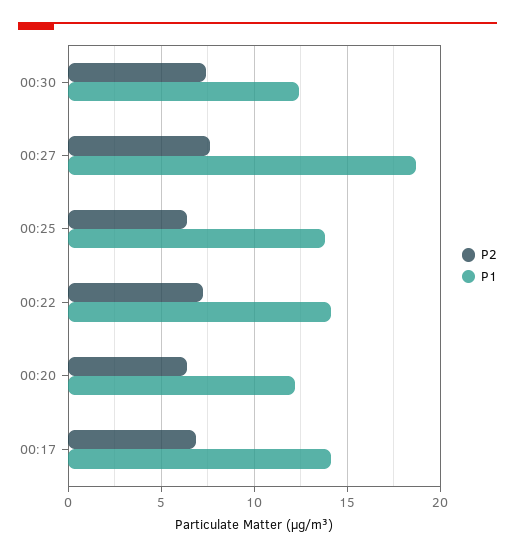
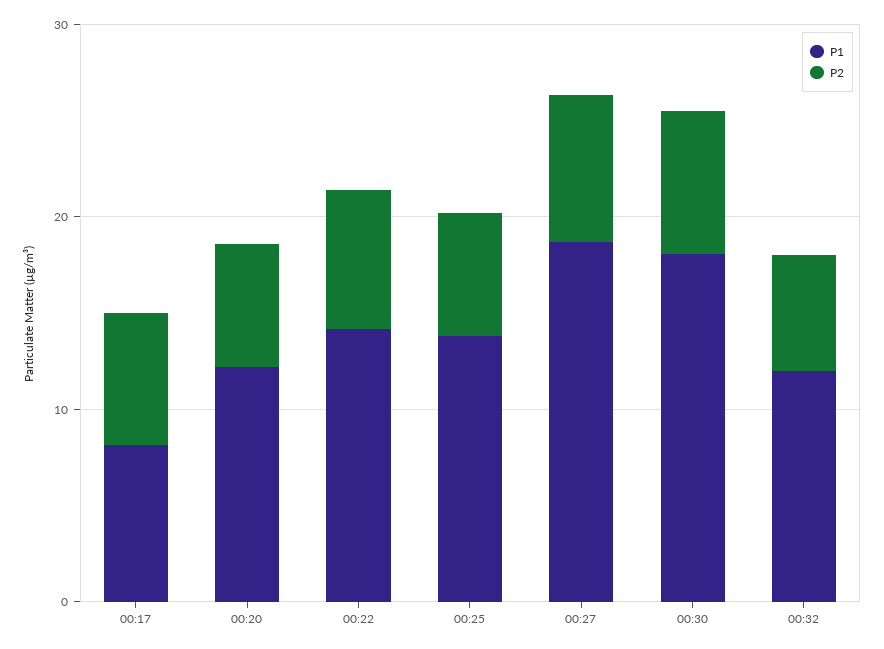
P1, 00:30: 12.5 -> 18
P1, 00:17: 14 -> 8
P1, 00:32: none -> 12
P2, 00:32: none -> 6

